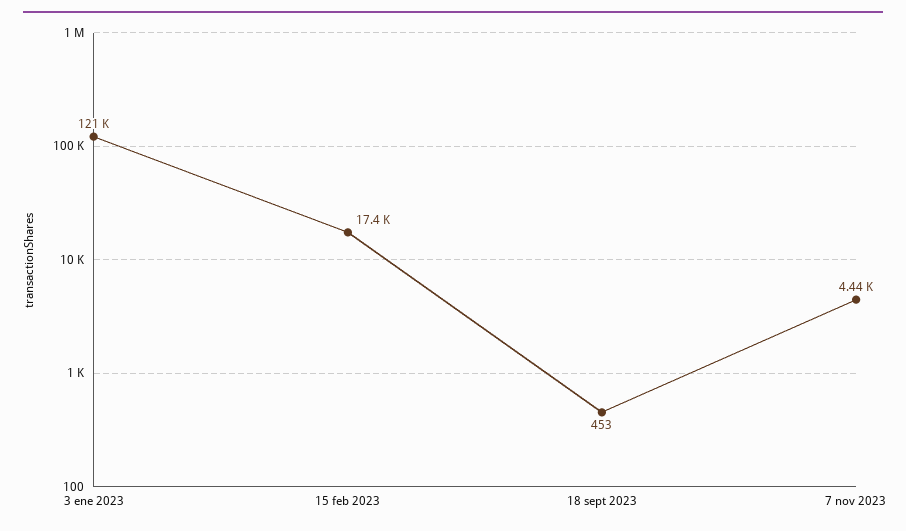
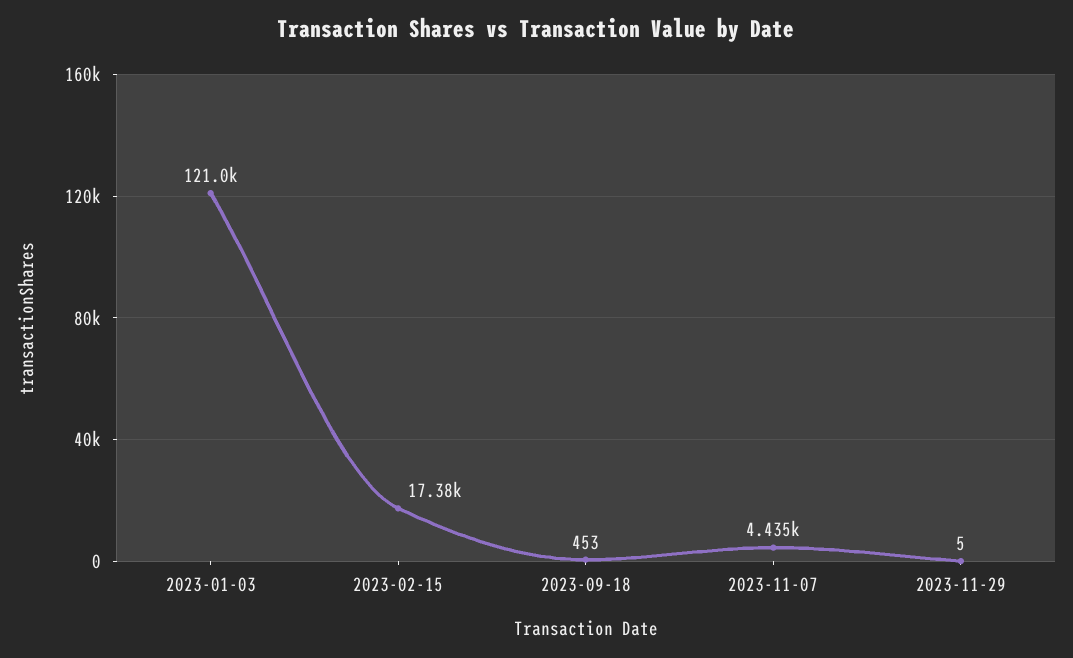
2023-11-29: none -> 5

